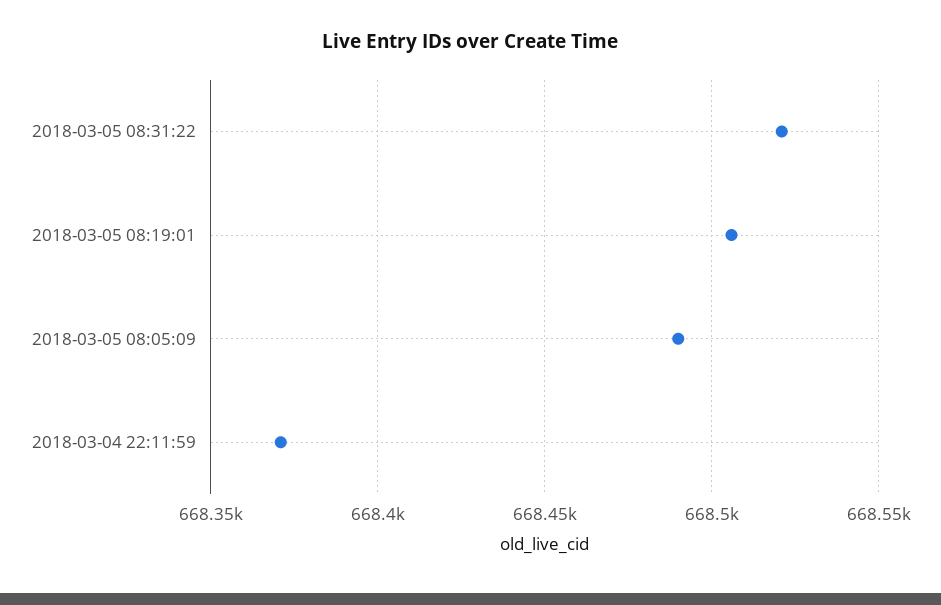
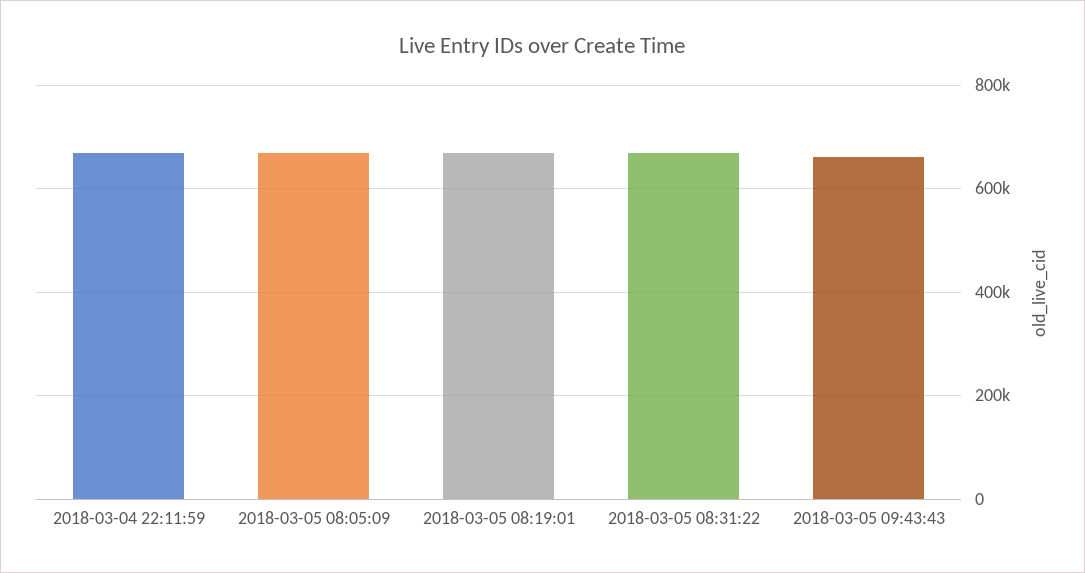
2018-03-05 09:43:43: none -> 660000

